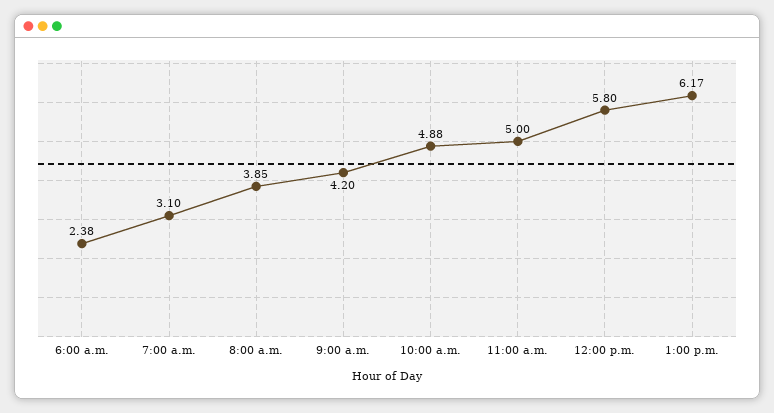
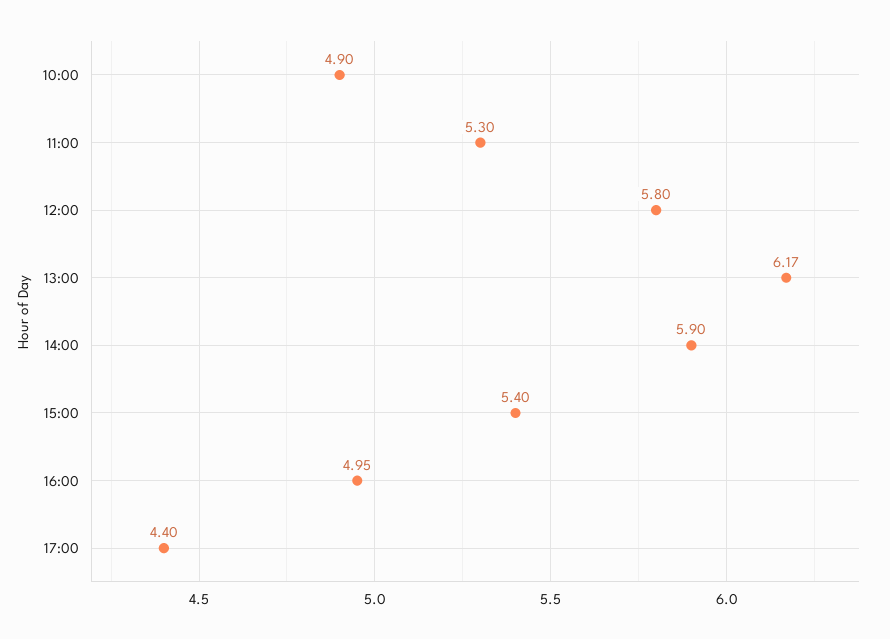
6:00 a.m.: 2.38 -> none
7:00 a.m.: 3.1 -> none
8:00 a.m.: 3.85 -> none
9:00 a.m.: 4.2 -> none
10:00 a.m.: 4.88 -> 4.9
11:00 a.m.: 5 -> 5.3
14:00: none -> 5.9
15:00: none -> 5.4
16:00: none -> 4.95
17:00: none -> 4.4

